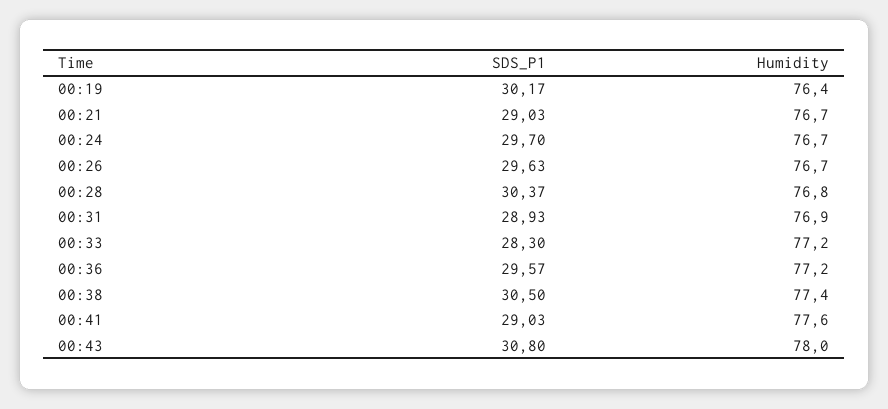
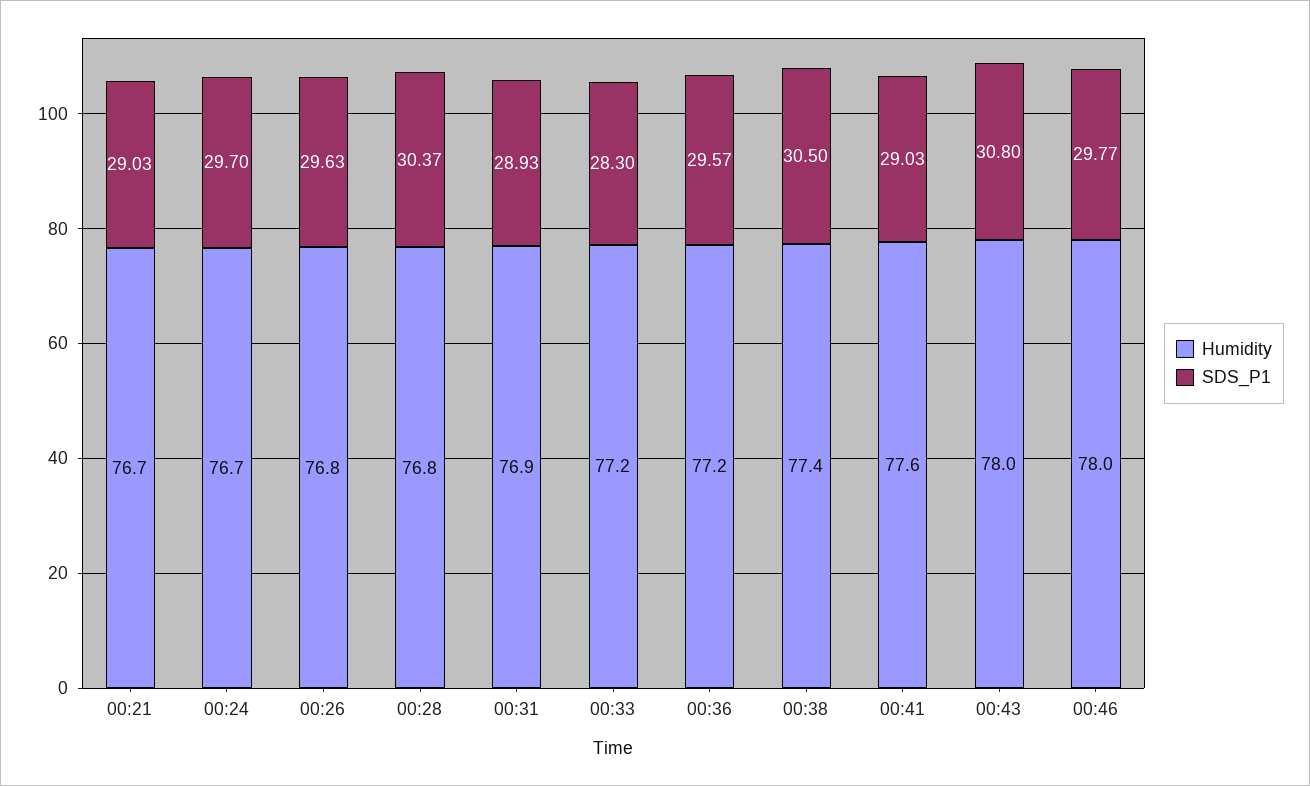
SDS_P1, 00:19: 30.17 -> none
Humidity, 00:19: 76.4 -> none
Humidity, 00:26: 76.7 -> 76.8
Humidity, 00:46: none -> 78
SDS_P1, 00:46: none -> 29.77

